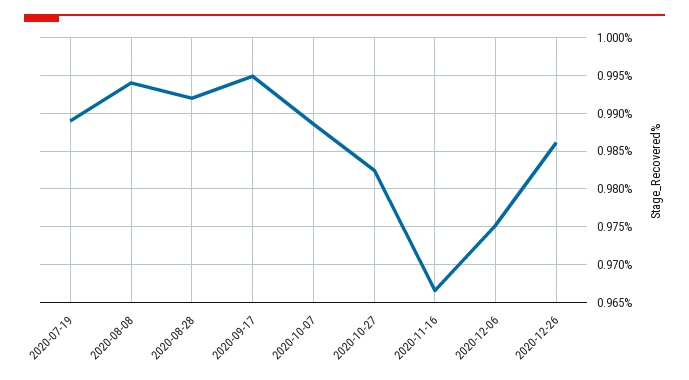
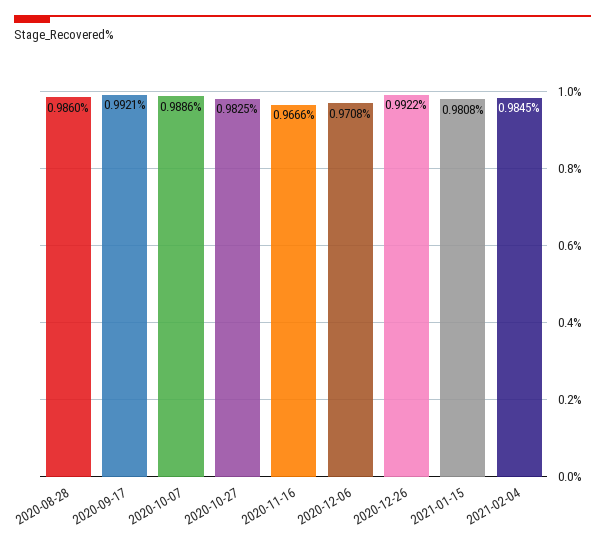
2020-07-19: 0.989 -> none
2020-08-08: 0.994 -> none
2020-08-28: 0.992 -> 0.986
2020-09-17: 0.995 -> 0.9921
2020-12-06: 0.975 -> 0.9708
2020-12-26: 0.986 -> 0.9922
2021-01-15: none -> 0.9808
2021-02-04: none -> 0.9845

